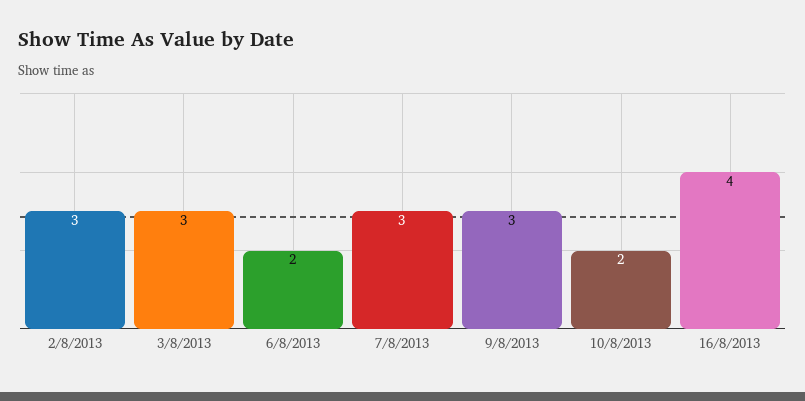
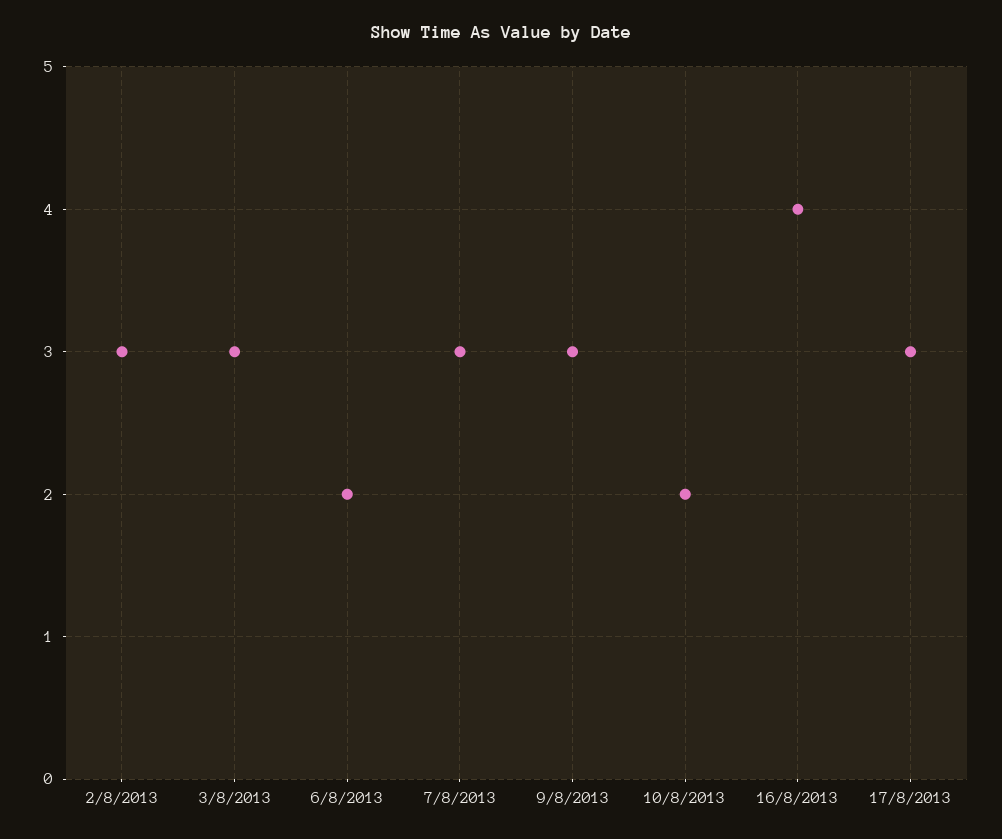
17/8/2013: none -> 3

